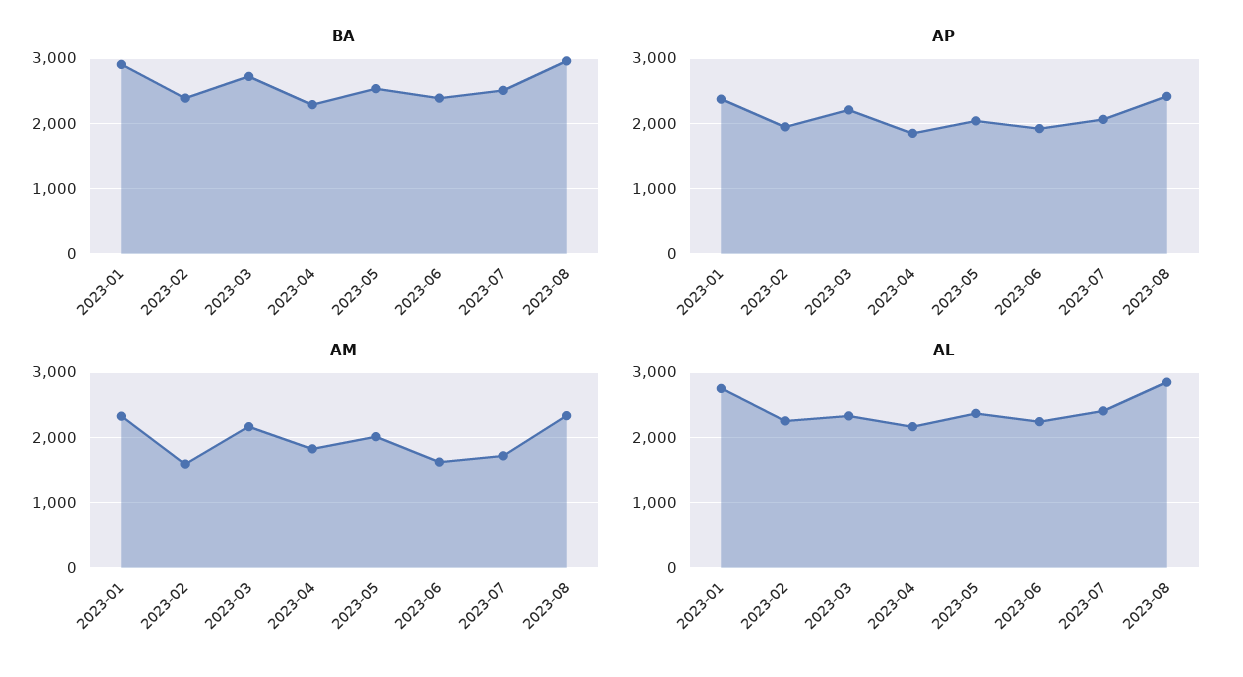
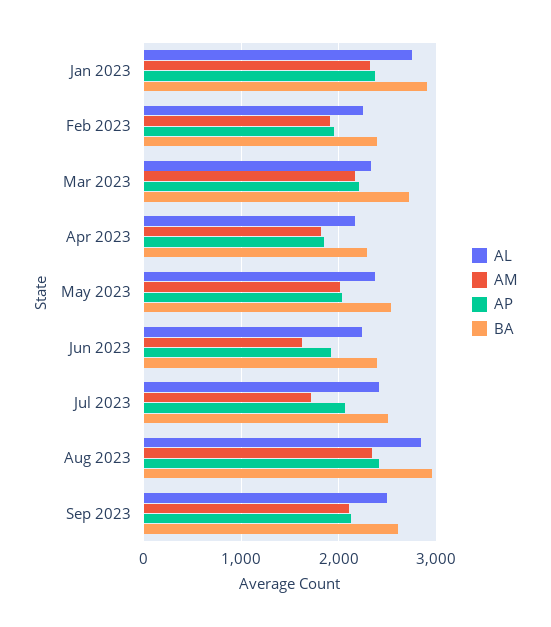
AM, 2023-02: 1600 -> 1900
AL, Sep 2023: none -> 2500
AM, Sep 2023: none -> 2100
AP, Sep 2023: none -> 2100
BA, Sep 2023: none -> 2600

